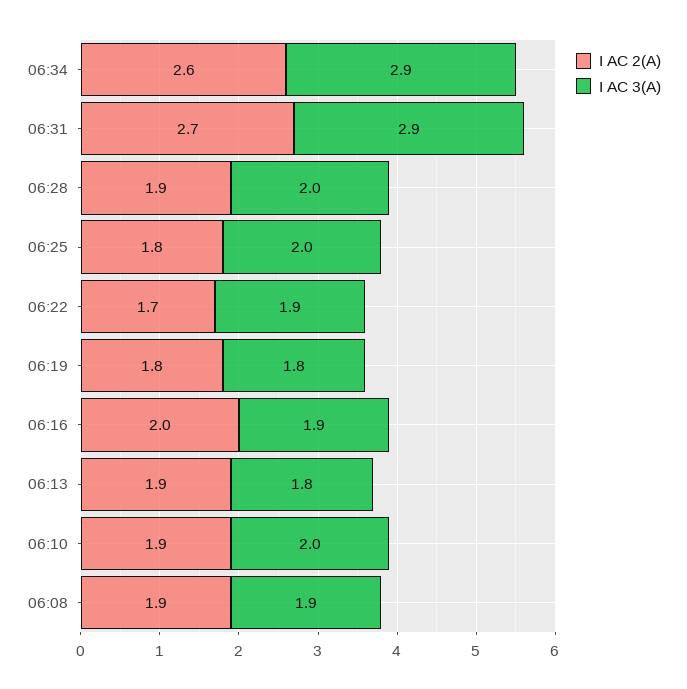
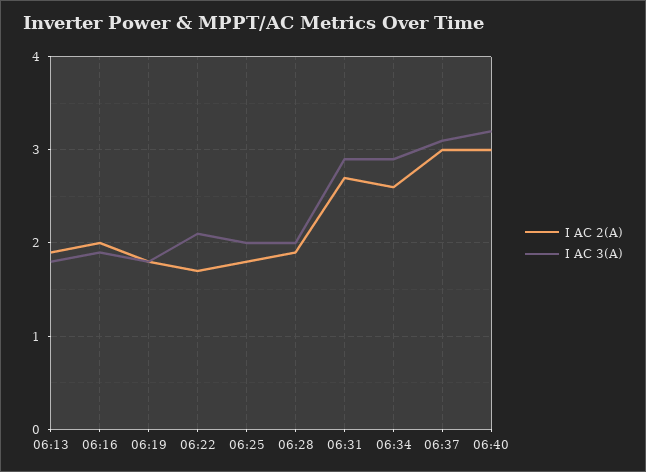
I AC 3(A), 06:22: 1.9 -> 2.1
I AC 2(A), 06:10: 1.9 -> none
I AC 3(A), 06:10: 2 -> none
I AC 2(A), 06:08: 1.9 -> none
I AC 3(A), 06:08: 1.9 -> none
I AC 2(A), 06:37: none -> 3
I AC 3(A), 06:37: none -> 3.1
I AC 2(A), 06:40: none -> 3
I AC 3(A), 06:40: none -> 3.2

